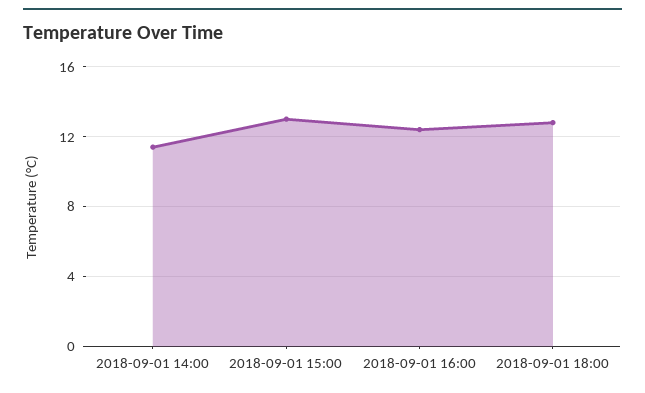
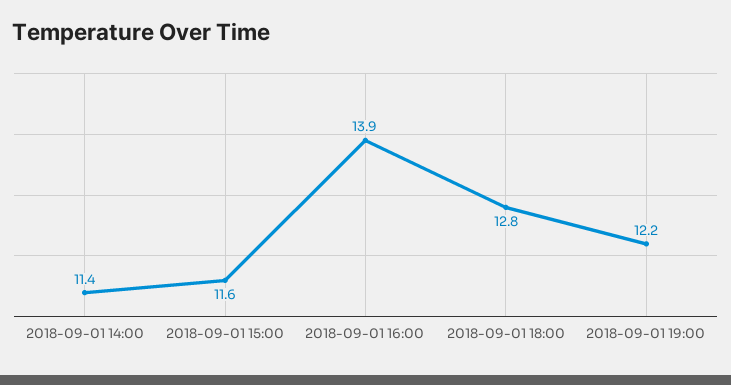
2018-09-01 15:00: 13 -> 11.6
2018-09-01 16:00: 12.5 -> 13.9
2018-09-01 19:00: none -> 12.2

